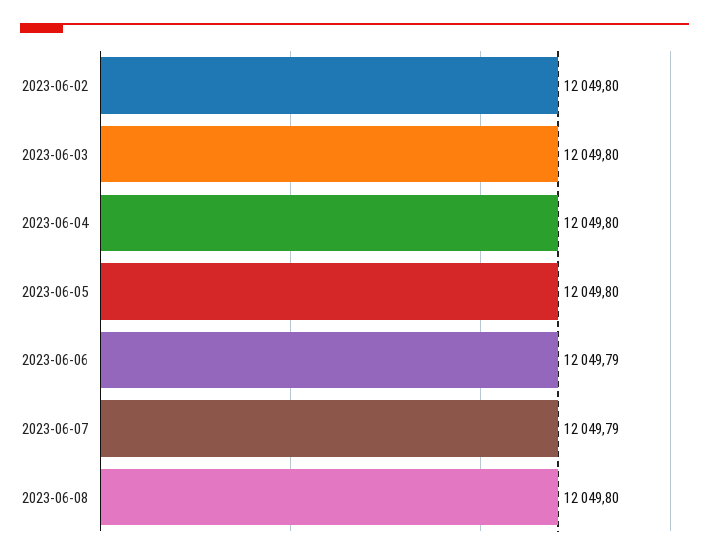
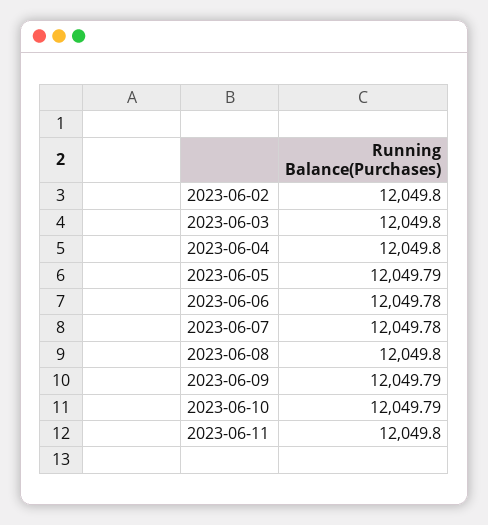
2023-06-05: 12049.8 -> 12049.79
2023-06-06: 12049.79 -> 12049.78
2023-06-07: 12049.79 -> 12049.78
2023-06-09: none -> 12049.79
2023-06-10: none -> 12049.79
2023-06-11: none -> 12049.8

